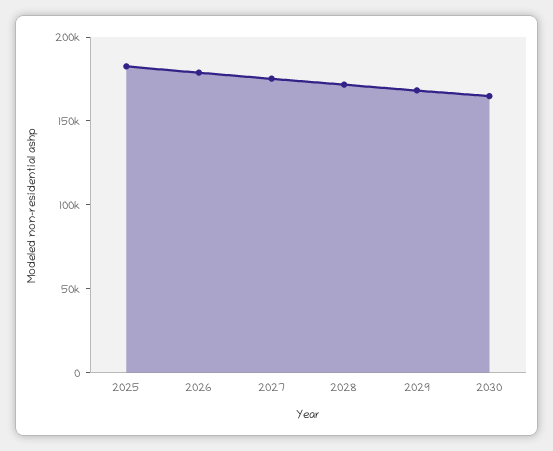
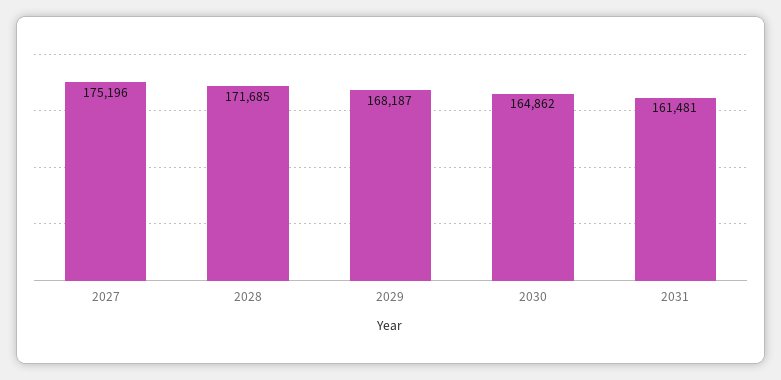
2025: 180000 -> none
2026: 180000 -> none
2031: none -> 161481

